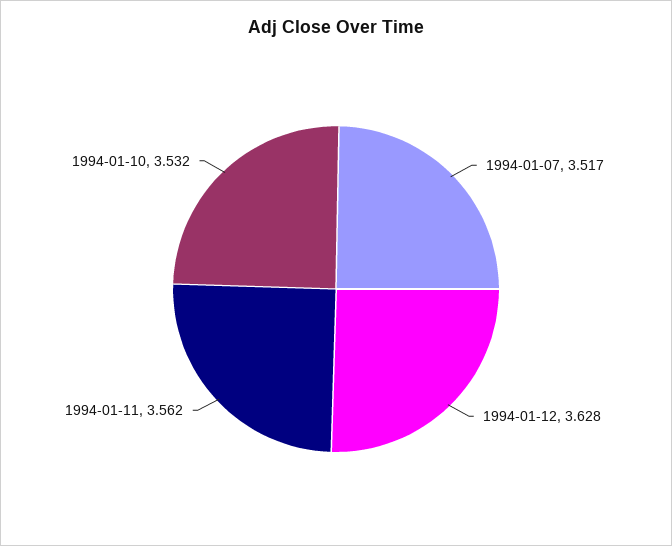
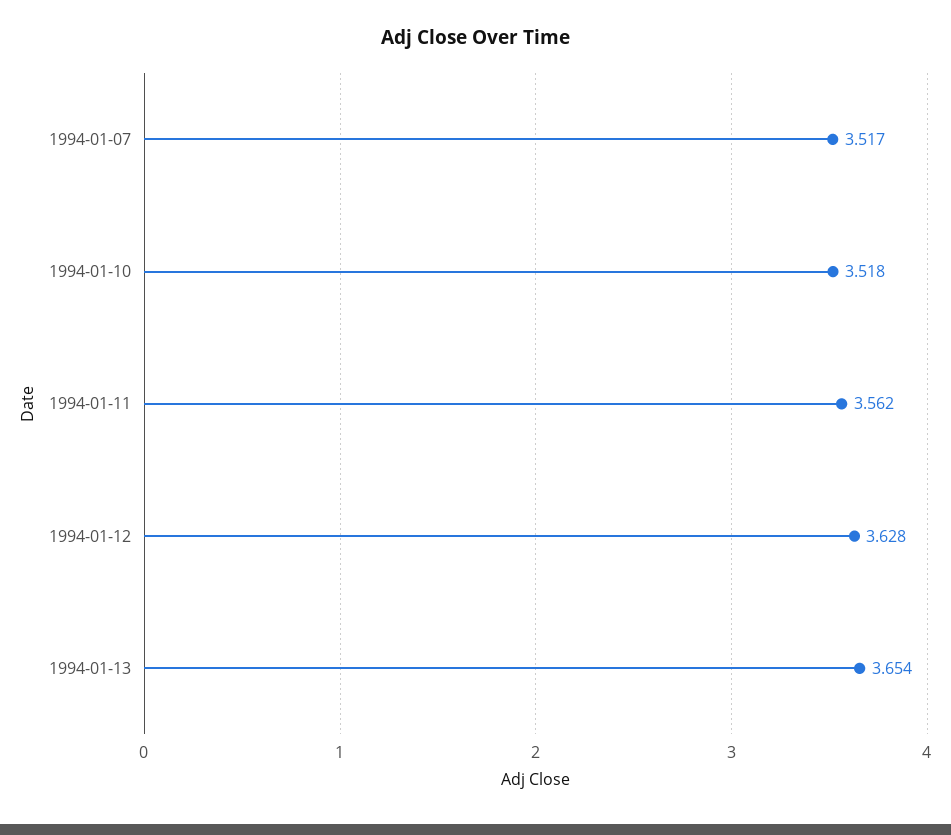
1994-01-10: 3.532 -> 3.518
1994-01-13: none -> 3.654

